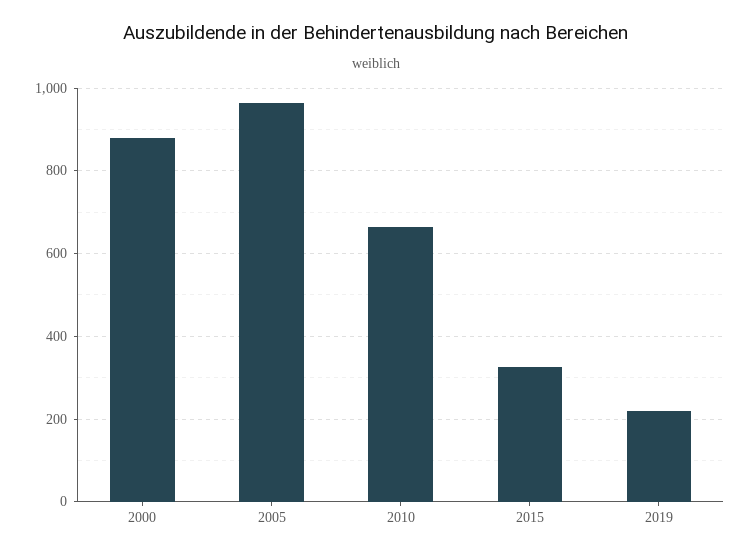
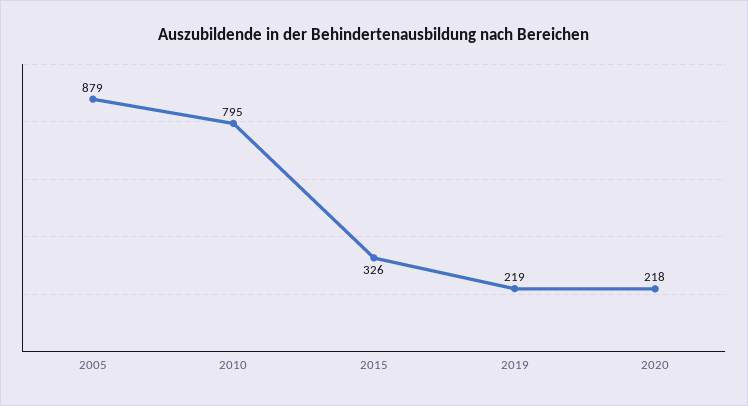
2000: 880 -> none
2005: 960 -> 879
2010: 660 -> 795
2020: none -> 218

